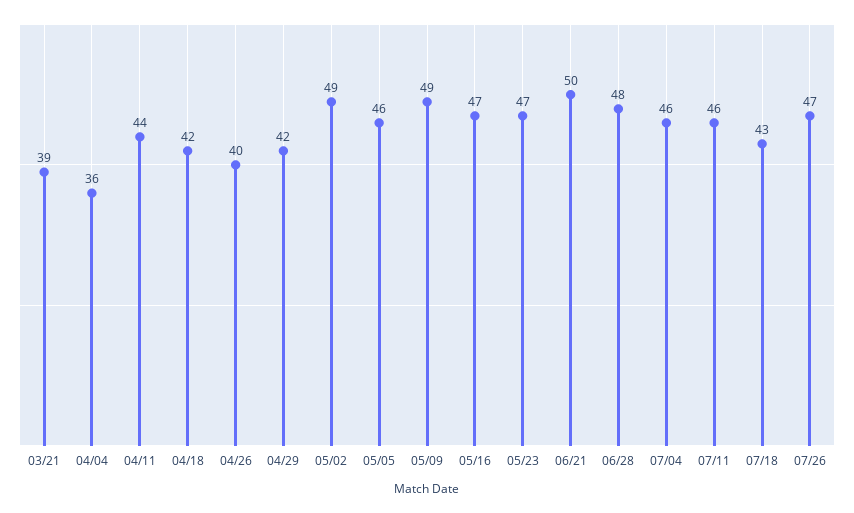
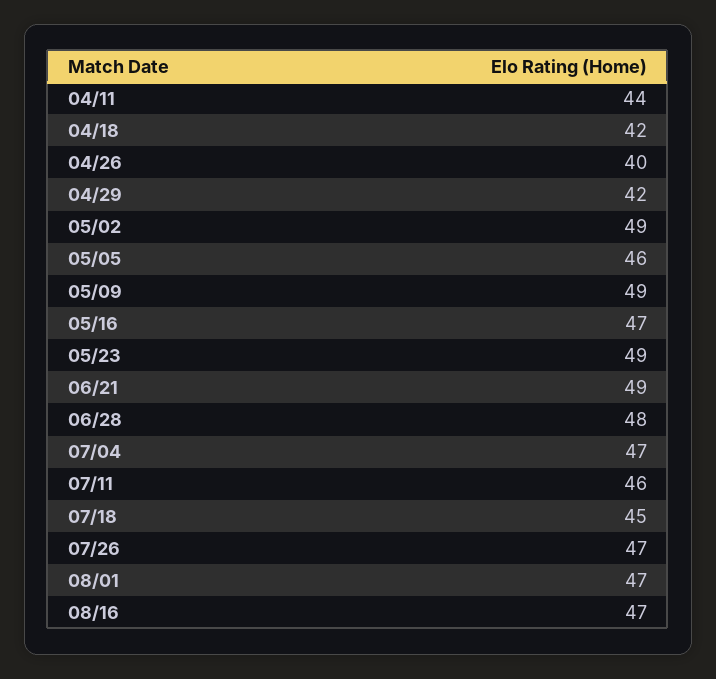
03/21: 39 -> none
04/04: 36 -> none
05/23: 47 -> 49
06/21: 50 -> 49
07/04: 46 -> 47
07/18: 43 -> 45
08/01: none -> 47
08/16: none -> 47

